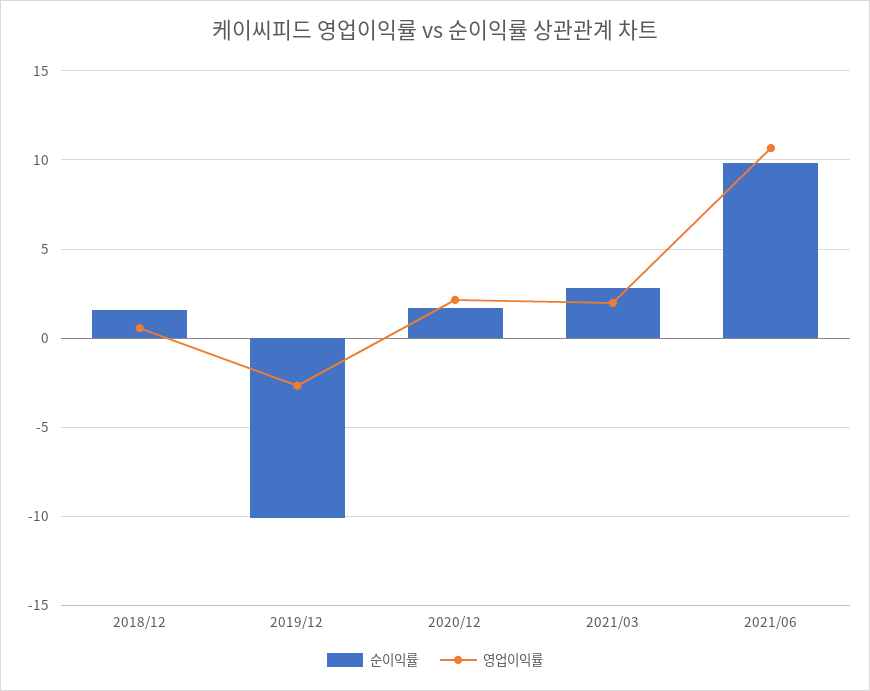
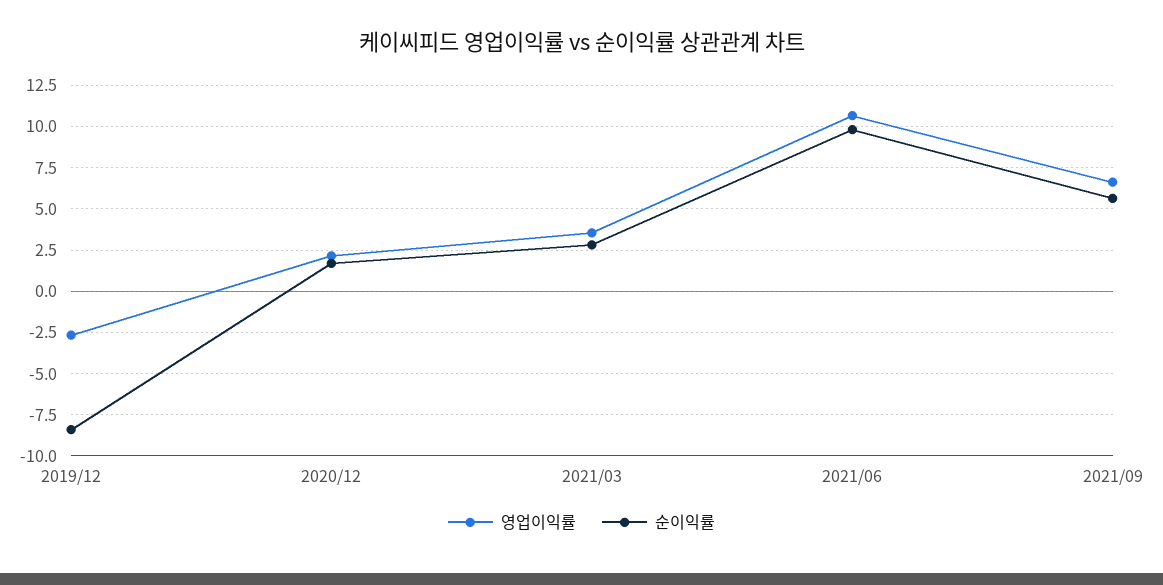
순이익률, 2018/12: 1.5 -> none
영업이익률, 2018/12: 0.5 -> none
순이익률, 2019/12: -10 -> -8.5
영업이익률, 2021/03: 2 -> 3.5
영업이익률, 2021/09: none -> 6.5
순이익률, 2021/09: none -> 5.5

